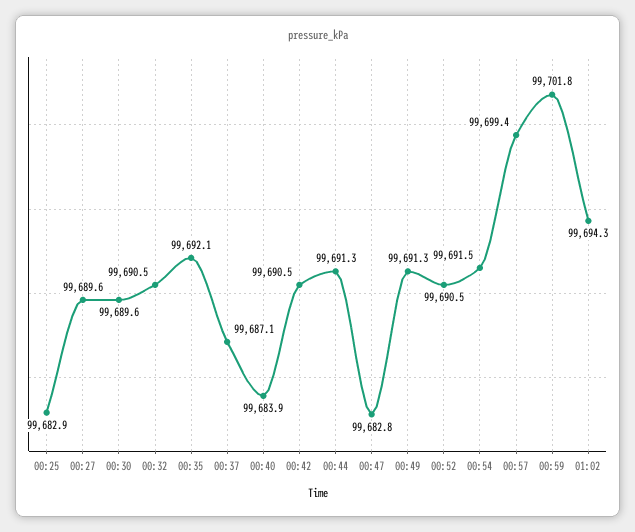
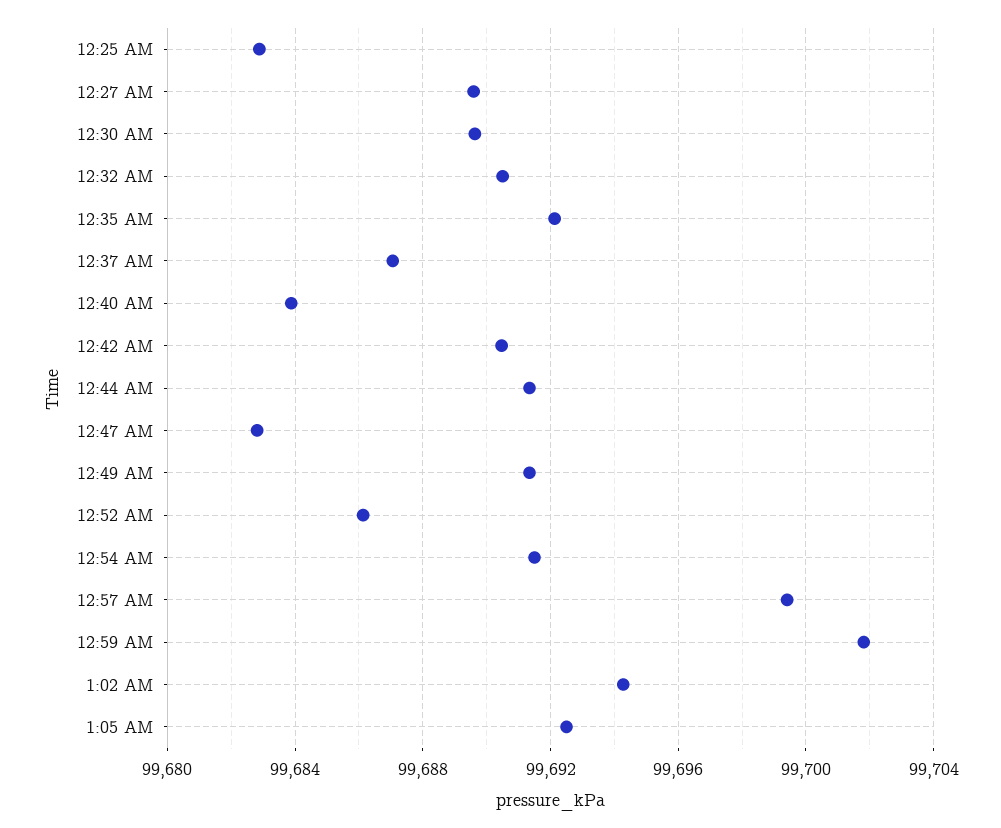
00:52: 99690.5 -> 99686
1:05 AM: none -> 99692.5

